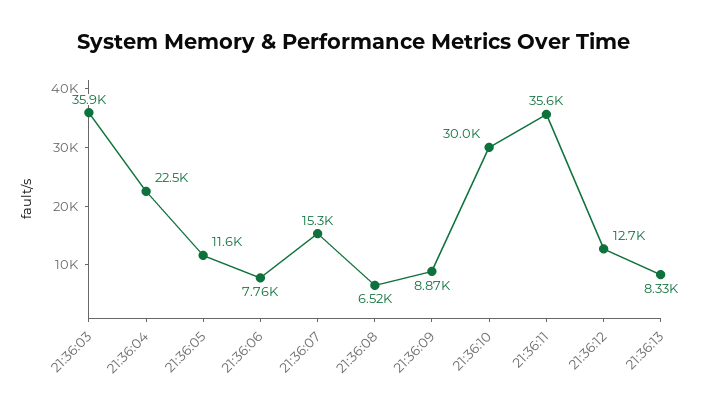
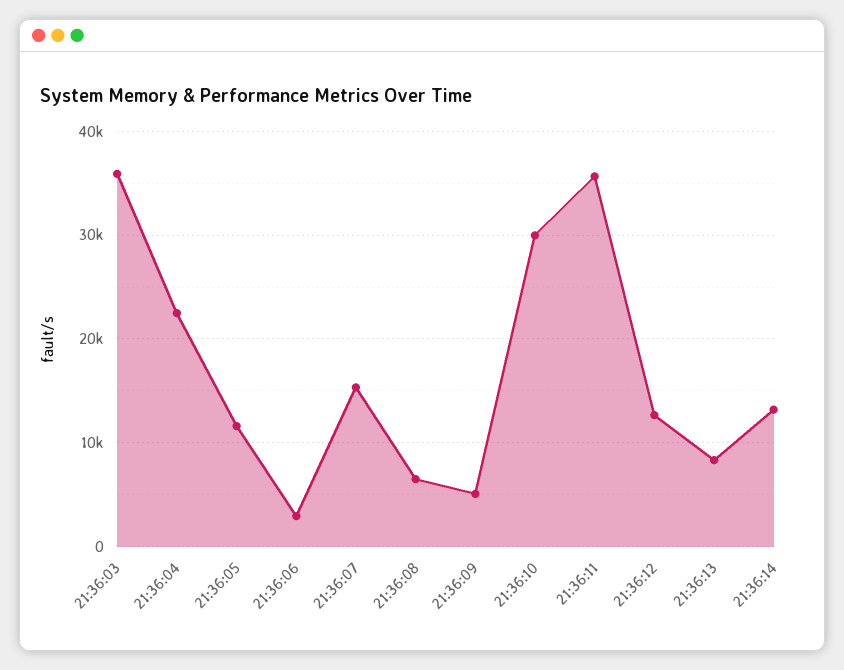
21:36:06: 7760 -> 3000
21:36:09: 8870 -> 5000
21:36:14: none -> 13000

